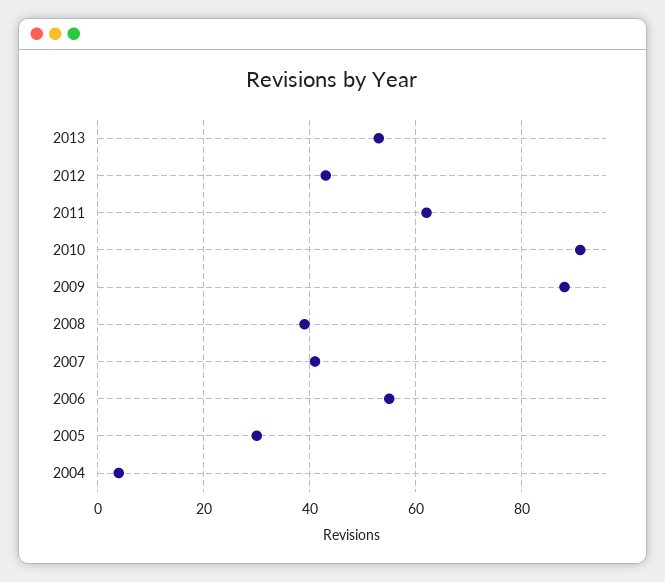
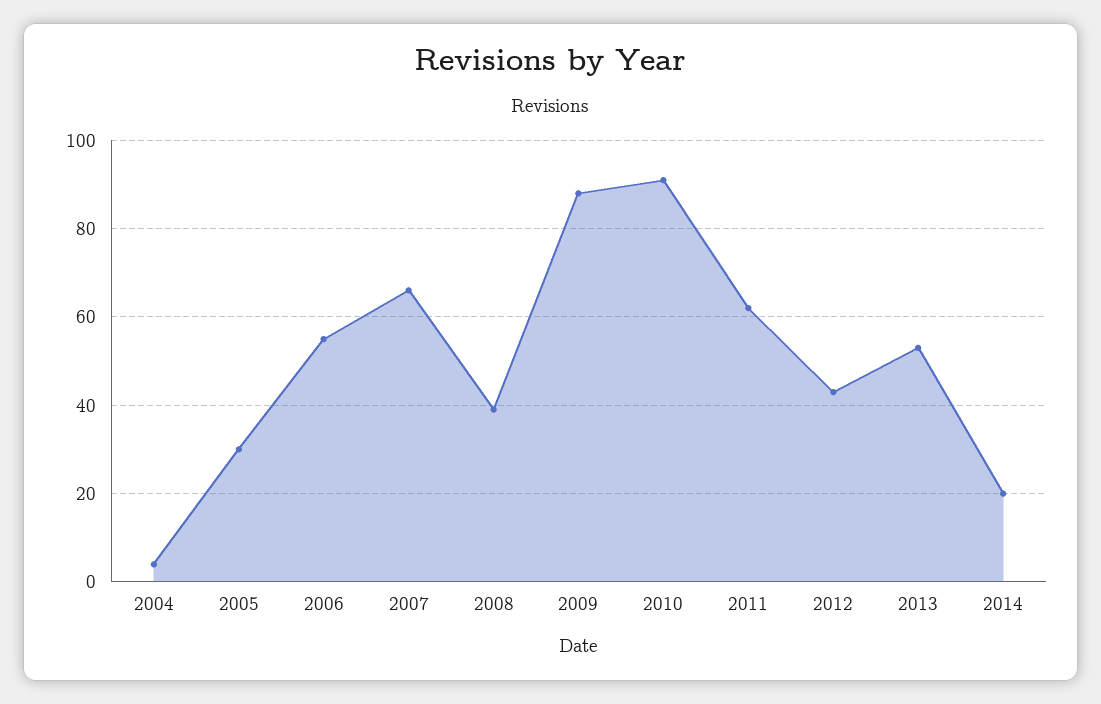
2007: 40 -> 65
2014: none -> 20

